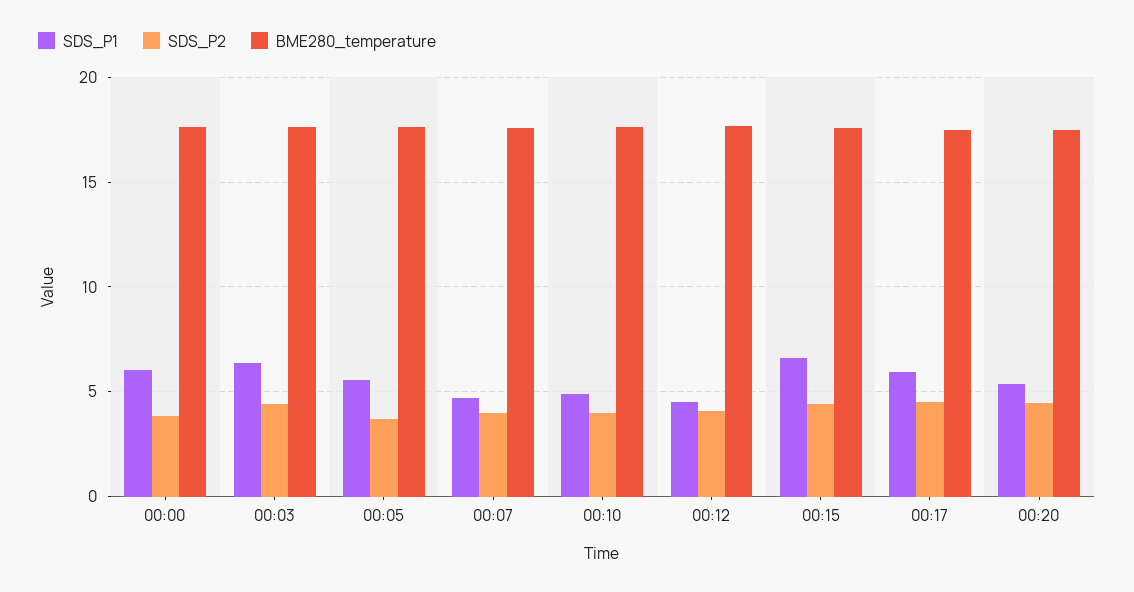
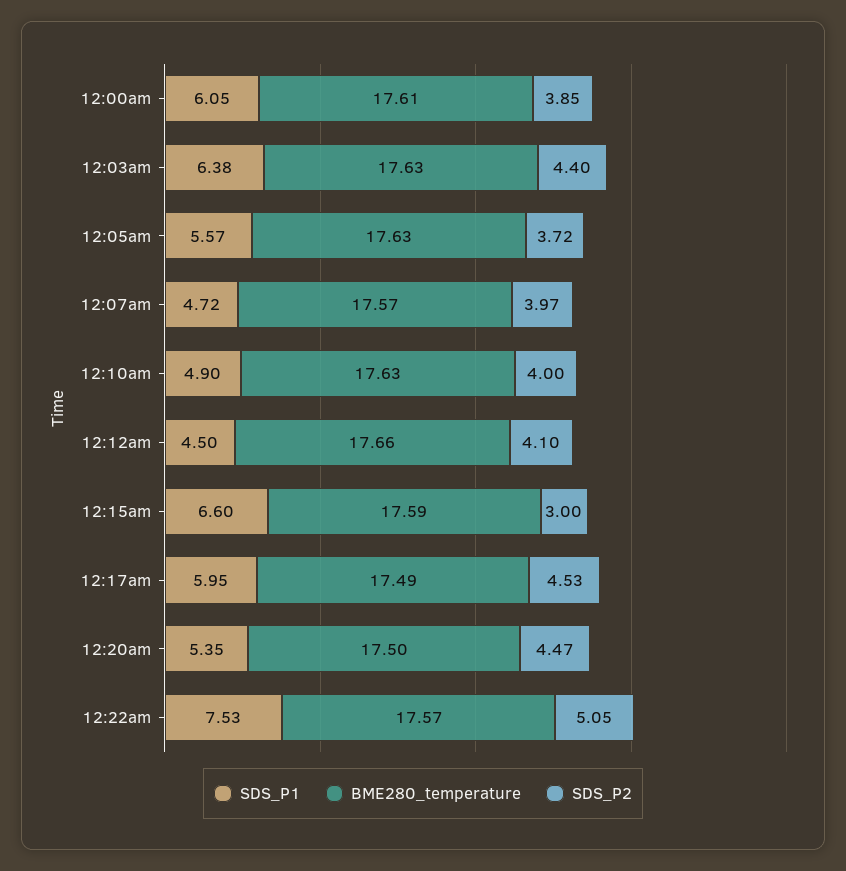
SDS_P2, 00:15: 4.5 -> 3
SDS_P1, 12:22am: none -> 7.53
BME280_temperature, 12:22am: none -> 17.57
SDS_P2, 12:22am: none -> 5.05

